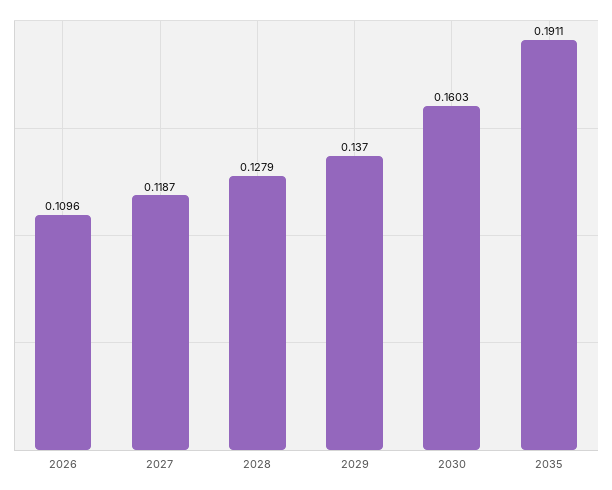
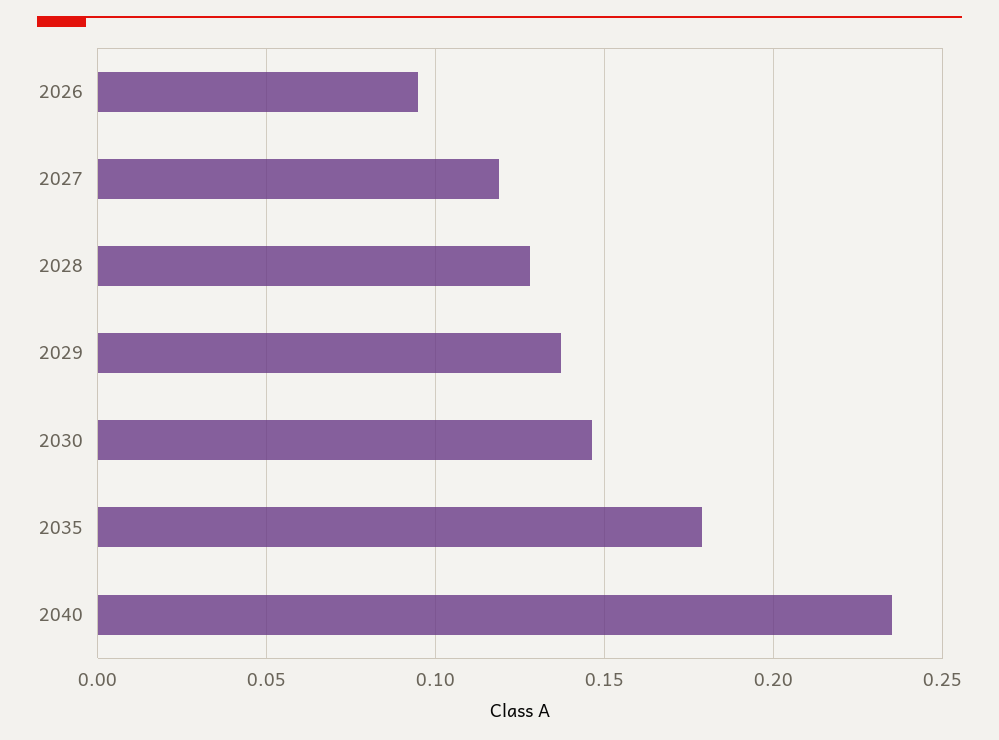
2026: 0.1096 -> 0.095
2030: 0.1603 -> 0.145
2035: 0.1911 -> 0.18
2040: none -> 0.235

